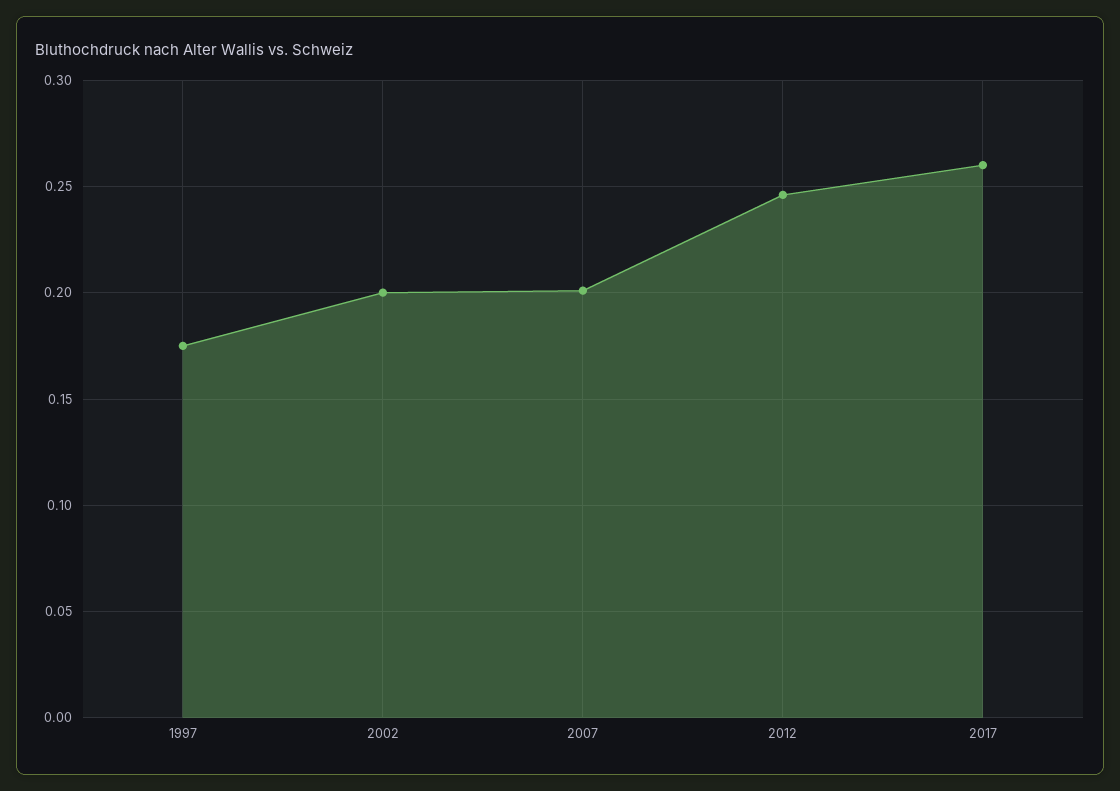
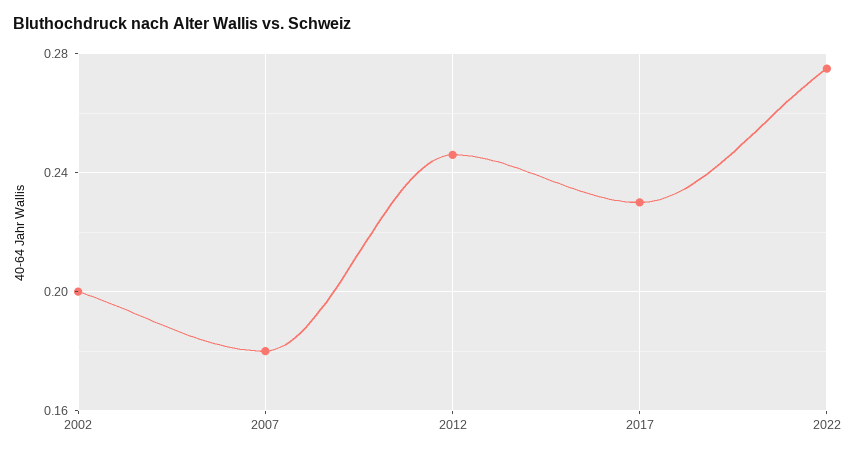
1997: 0.175 -> none
2007: 0.2 -> 0.18
2017: 0.26 -> 0.23
2022: none -> 0.275

